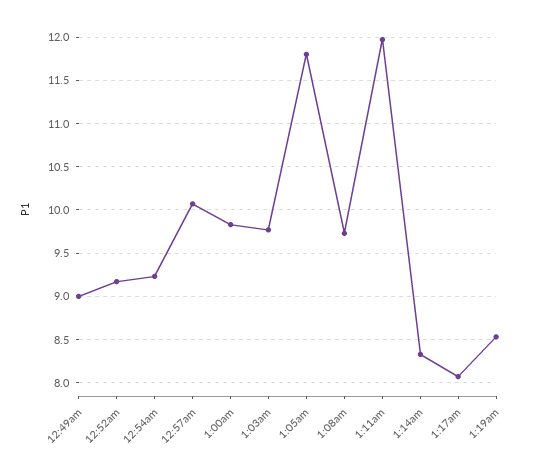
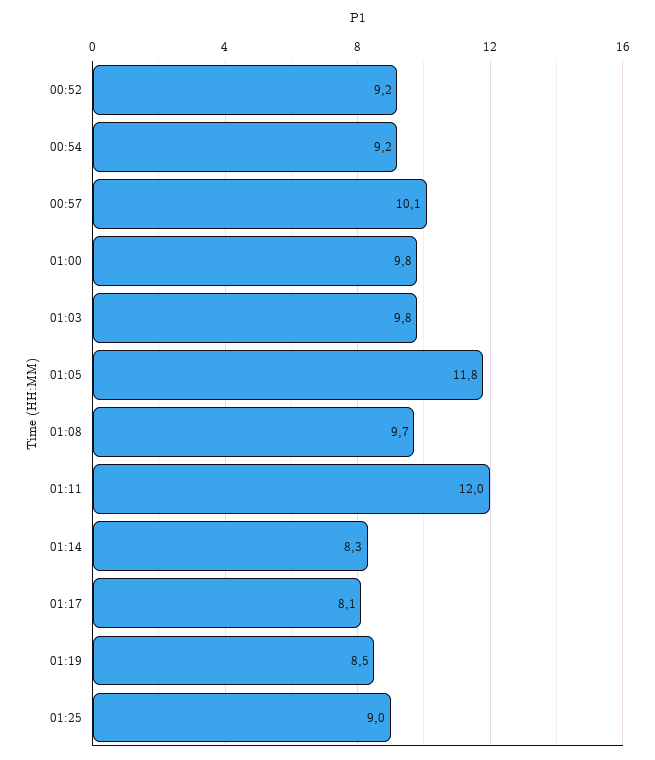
12:49am: 9 -> none
01:25: none -> 9

